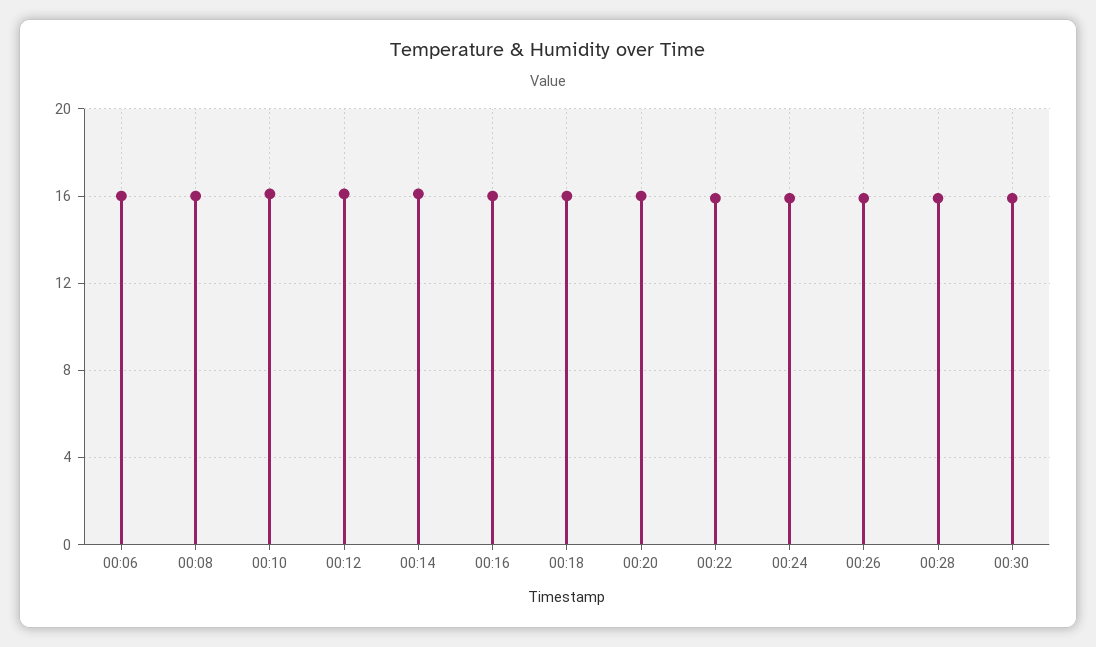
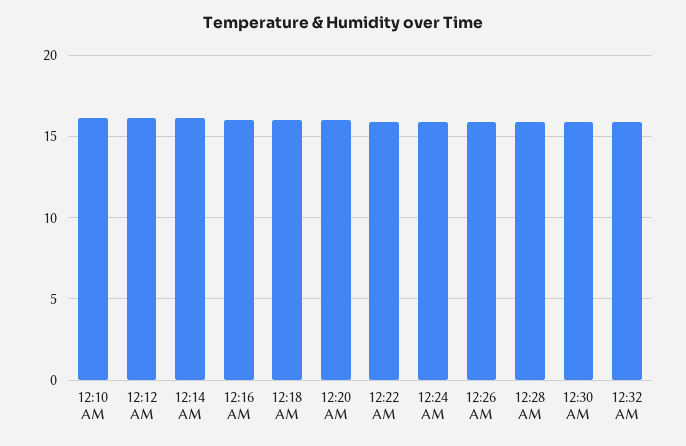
00:06: 16 -> none
00:08: 16 -> none
12:32 AM: none -> 16

